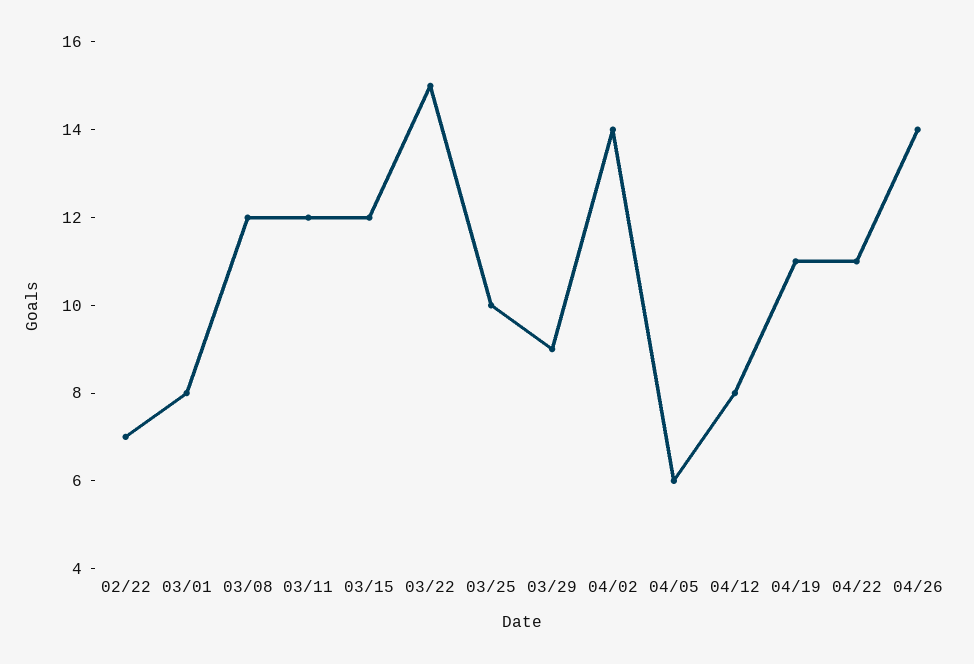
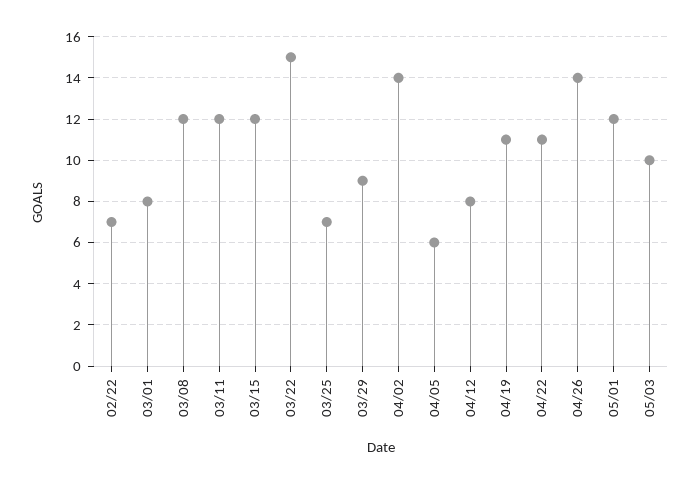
03/25: 10 -> 7
05/01: none -> 12
05/03: none -> 10

